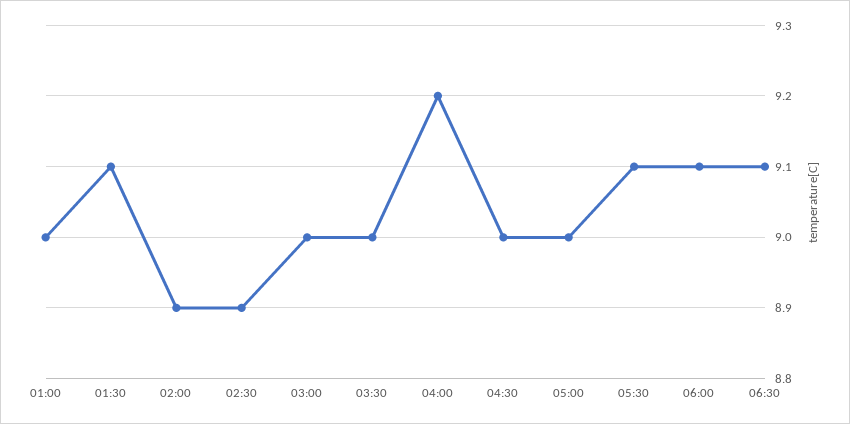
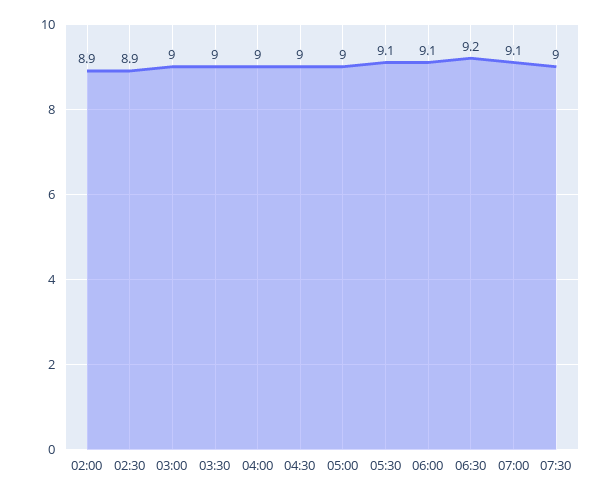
01:00: 9 -> none
01:30: 9.1 -> none
04:00: 9.2 -> 9
06:30: 9.1 -> 9.2
07:00: none -> 9.1
07:30: none -> 9

